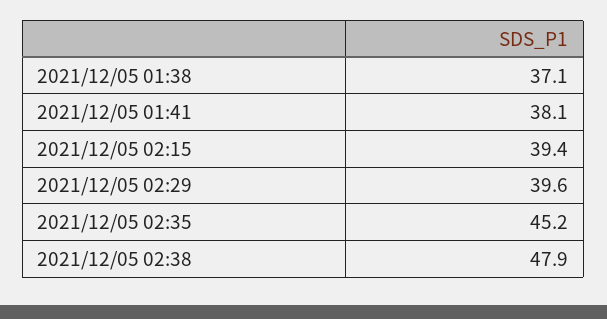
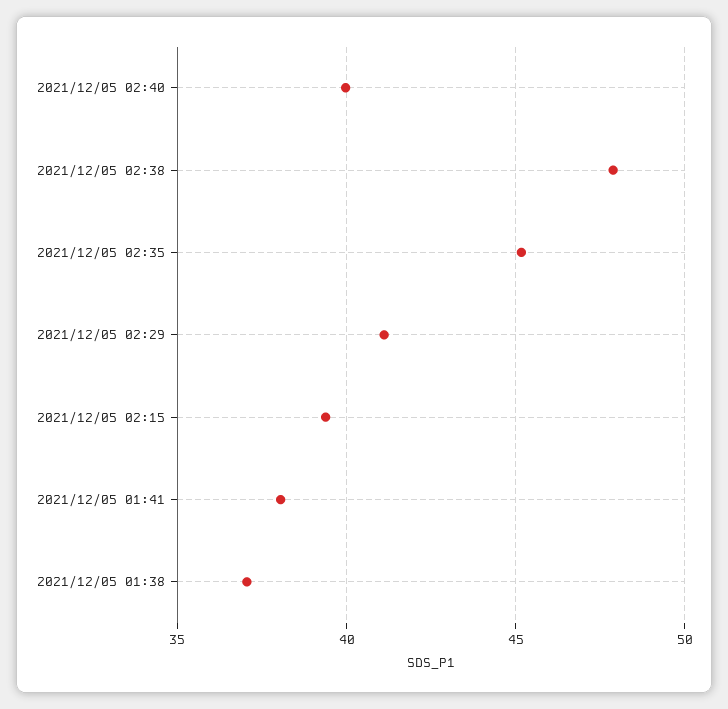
2021/12/05 02:29: 39.6 -> 41
2021/12/05 02:40: none -> 40

